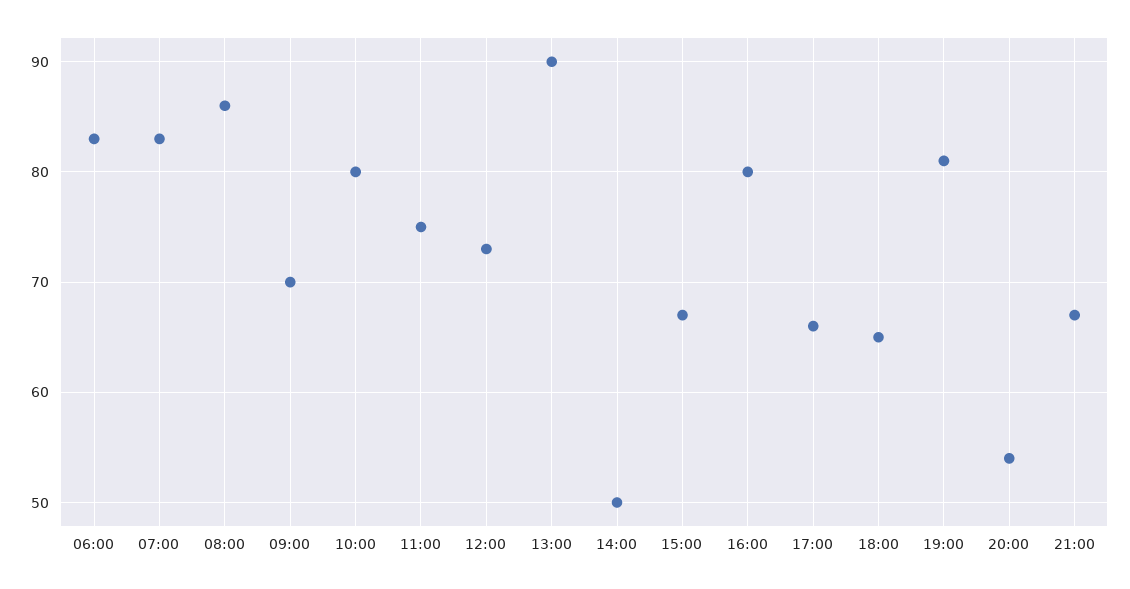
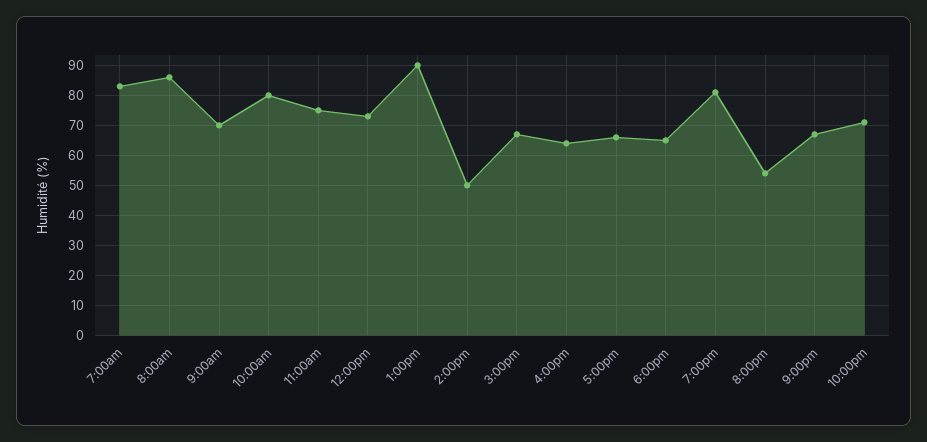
06:00: 83 -> none
16:00: 80 -> 65
10:00pm: none -> 70

